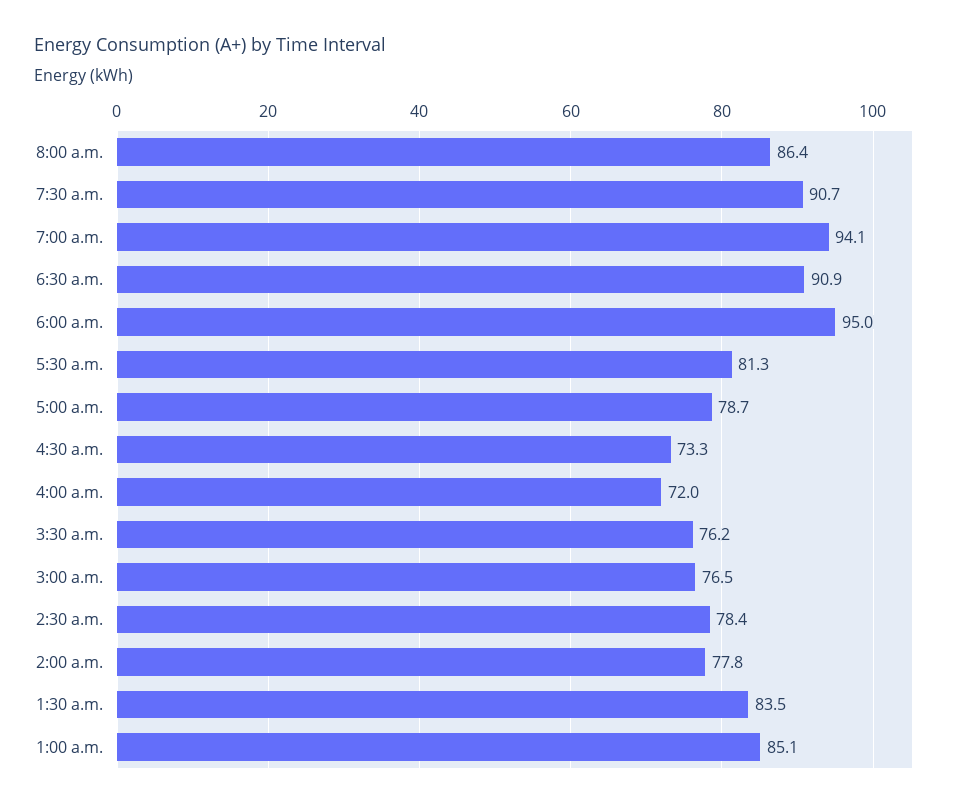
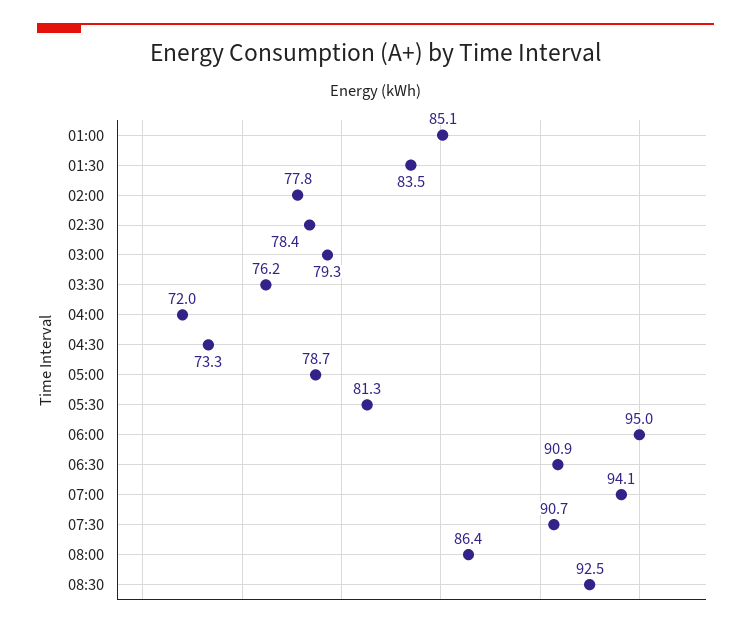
3:00 a.m.: 76.5 -> 79.3
08:30: none -> 92.5

